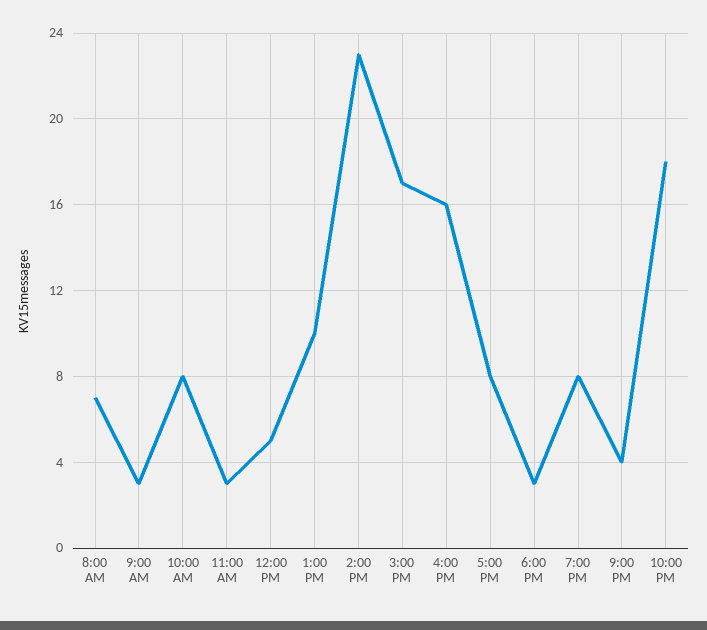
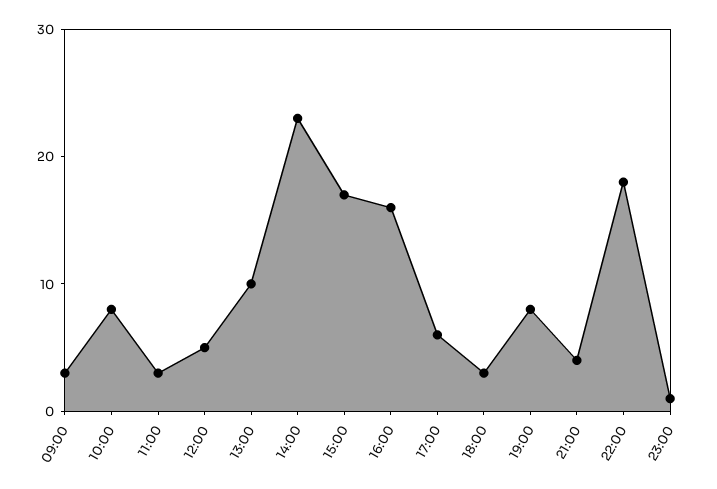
8:00 AM: 7 -> none
5:00 PM: 8 -> 6
23:00: none -> 1

